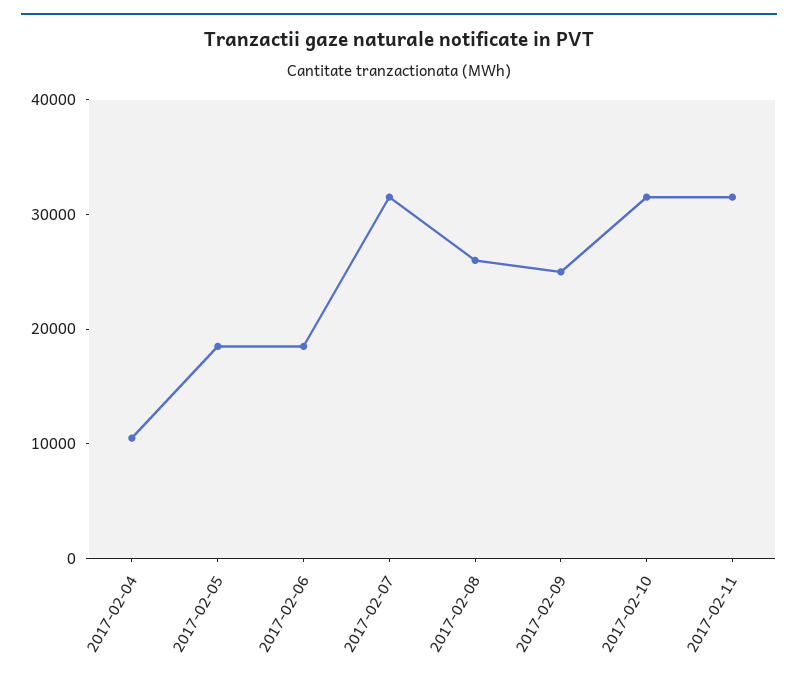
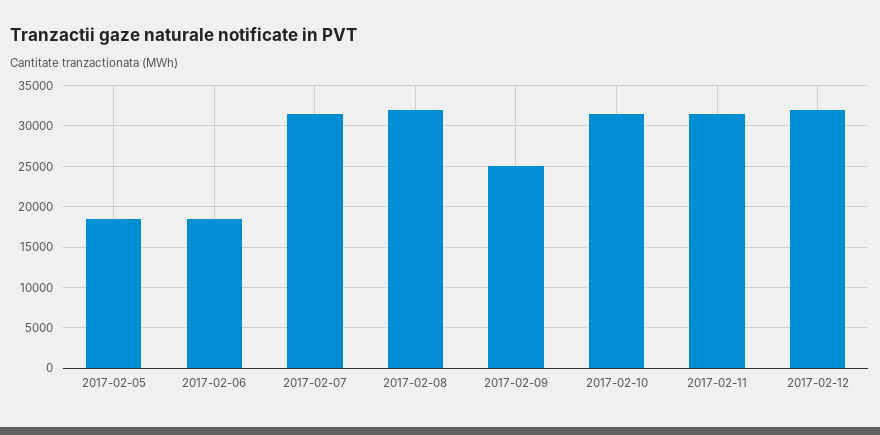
2017-02-04: 10000 -> none
2017-02-08: 26000 -> 32000
2017-02-12: none -> 32000

